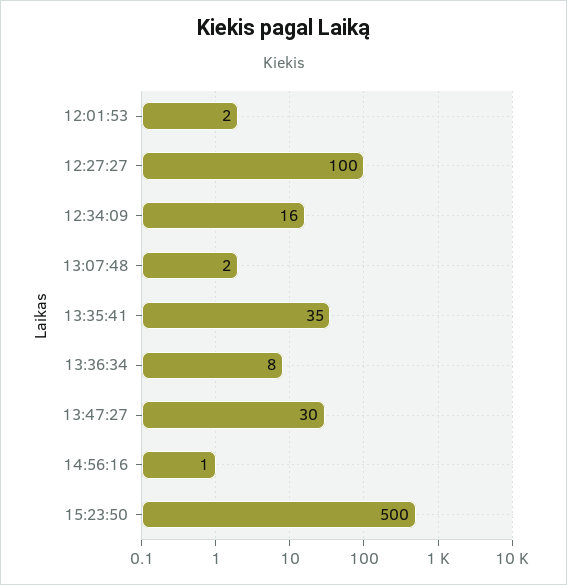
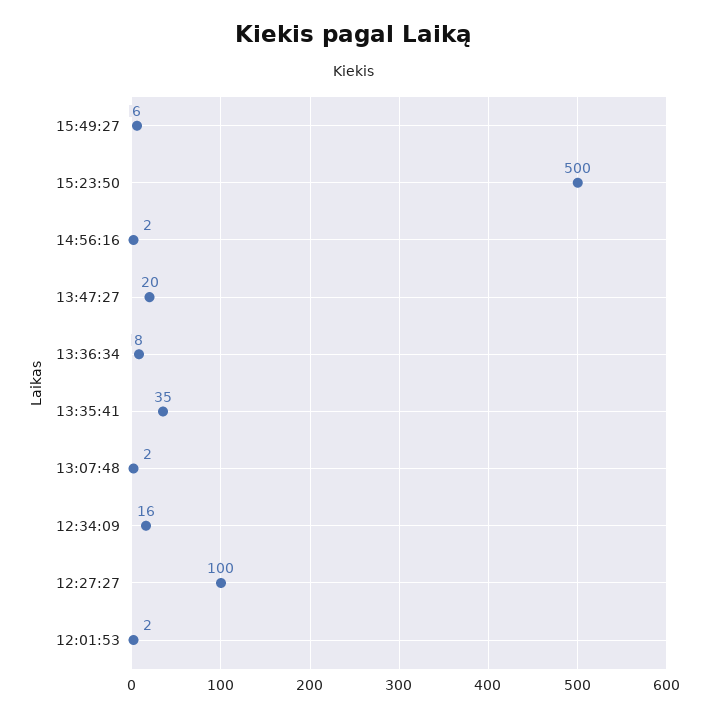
13:47:27: 30 -> 20
14:56:16: 1 -> 2
15:49:27: none -> 6

